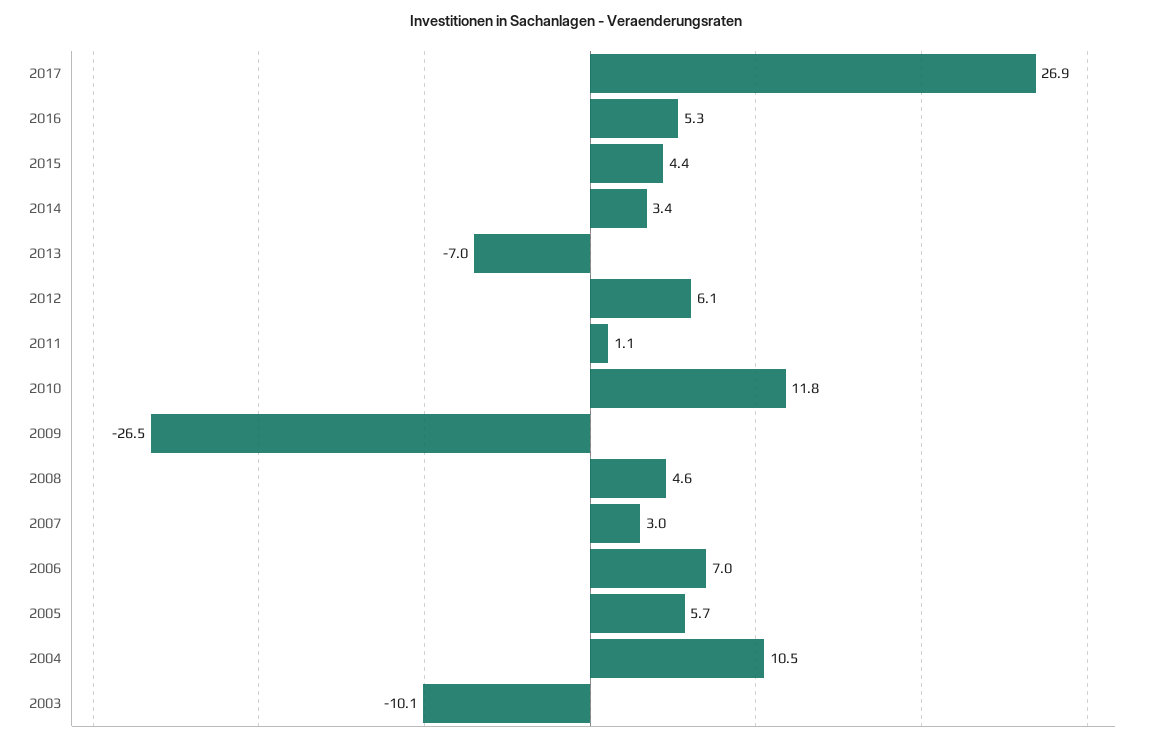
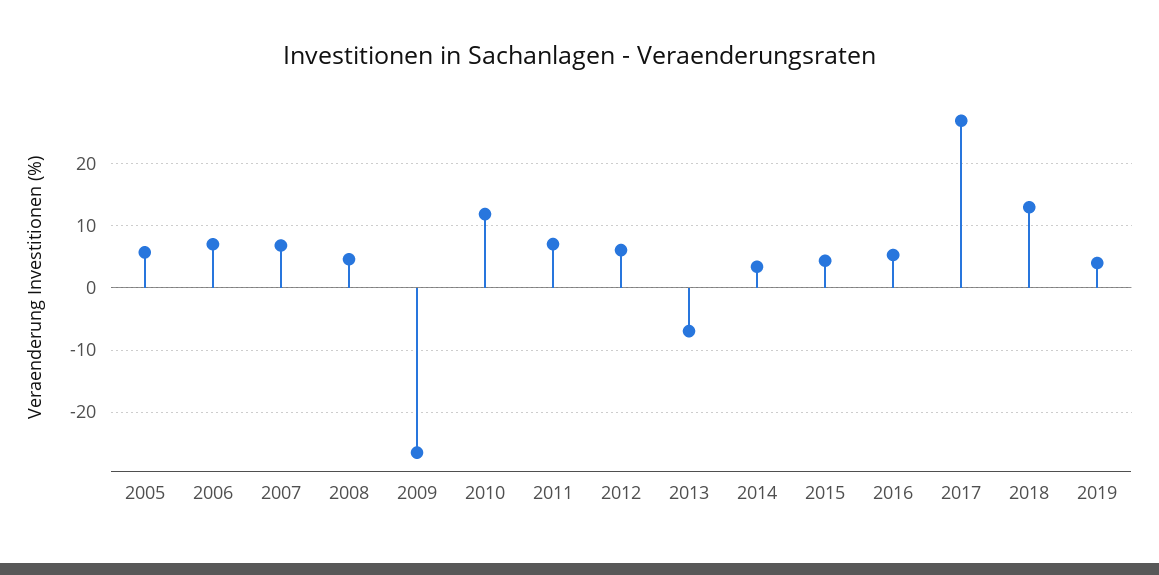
2011: 1.1 -> 7
2007: 3 -> 7
2004: 10.5 -> none
2003: -10.1 -> none
2018: none -> 13
2019: none -> 4

